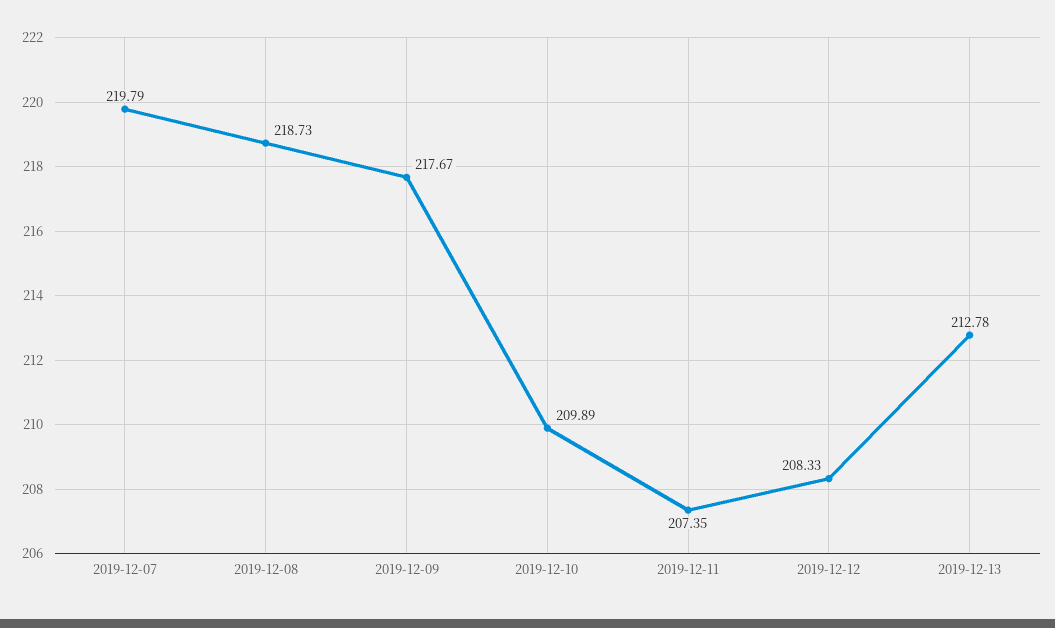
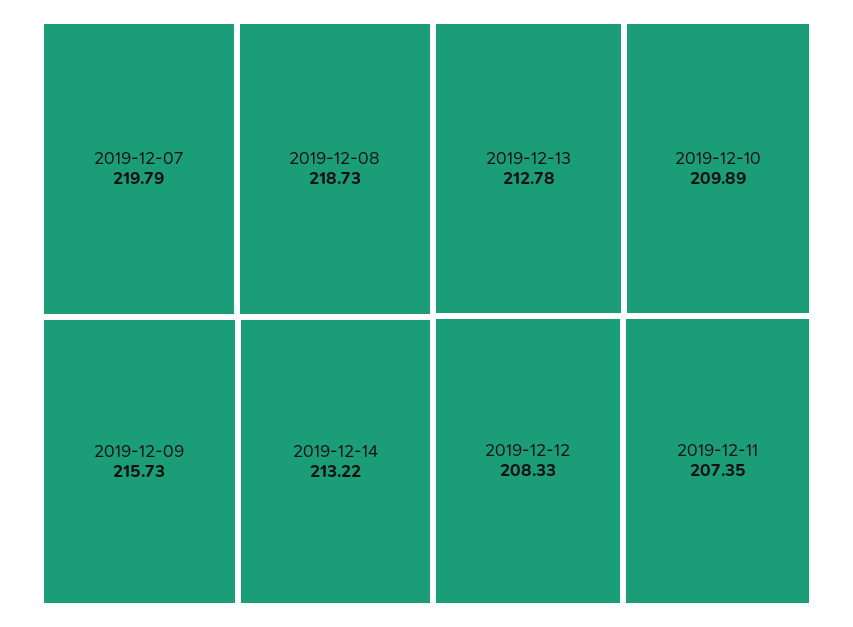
2019-12-09: 217.67 -> 215.73
2019-12-14: none -> 213.22

